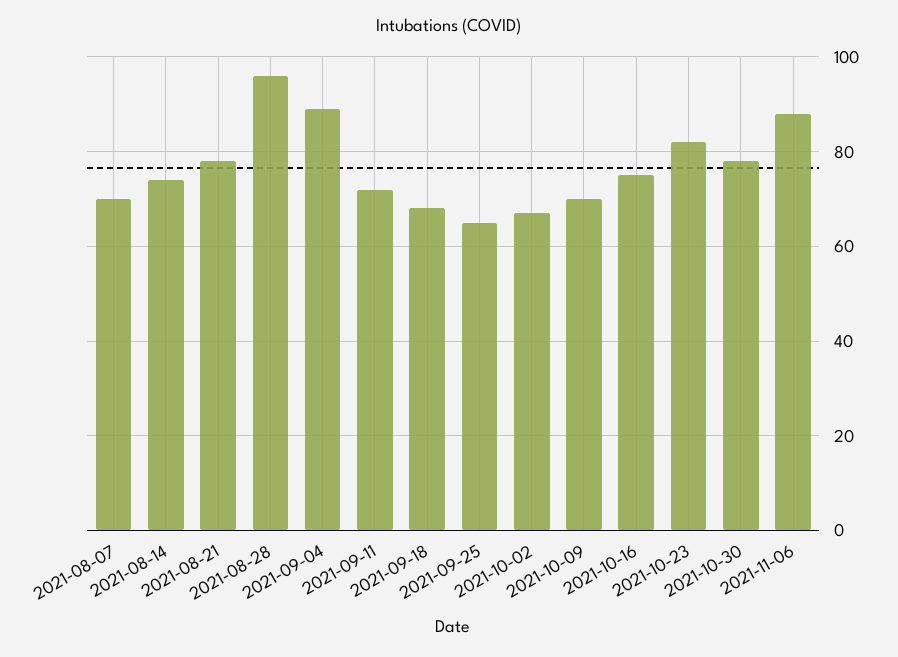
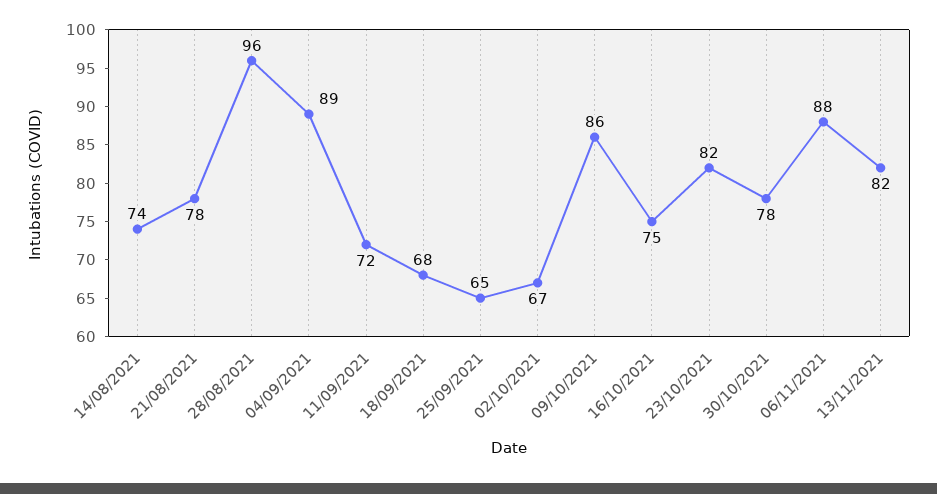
2021-08-07: 70 -> none
2021-10-09: 70 -> 86
13/11/2021: none -> 82

